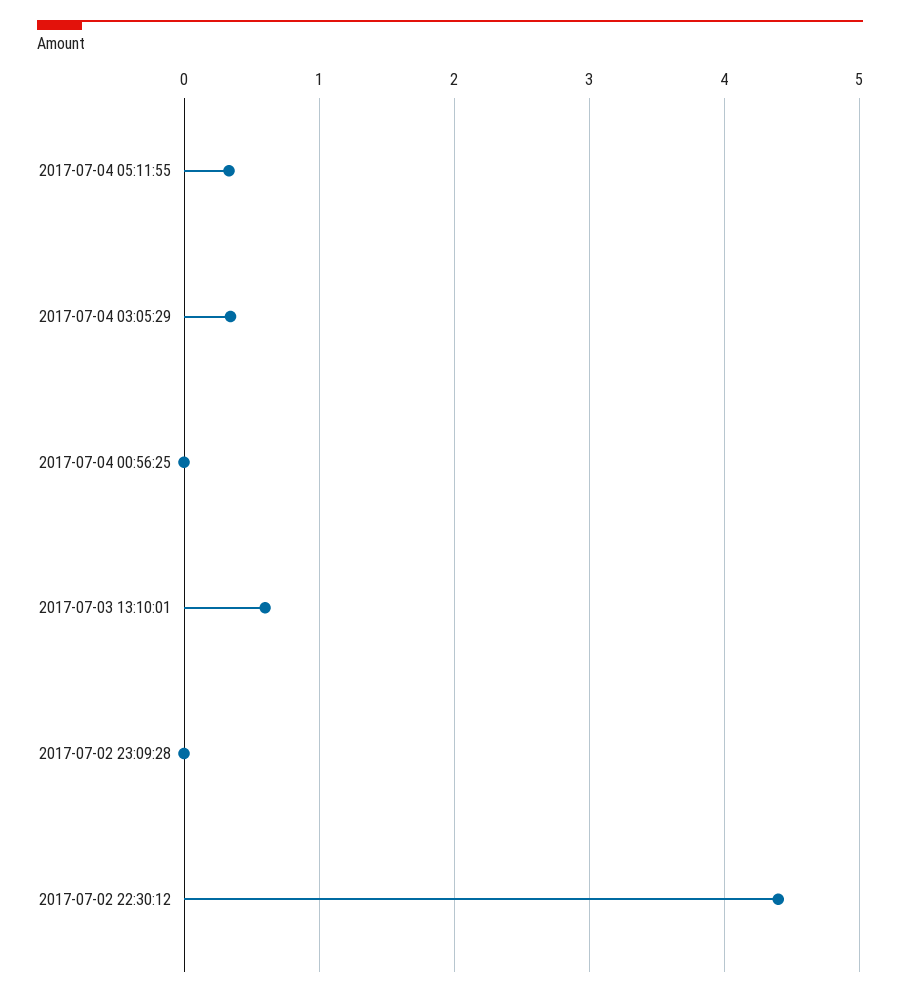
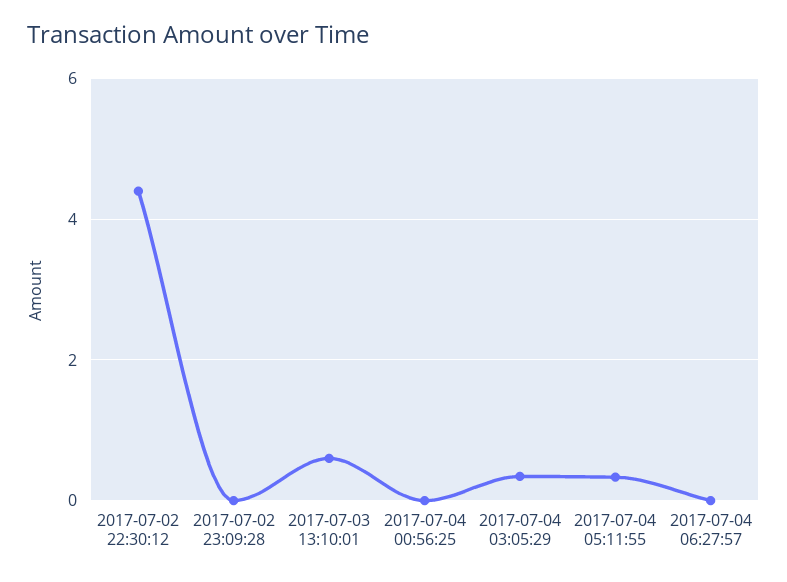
2017-07-04 06:27:57: none -> 0

